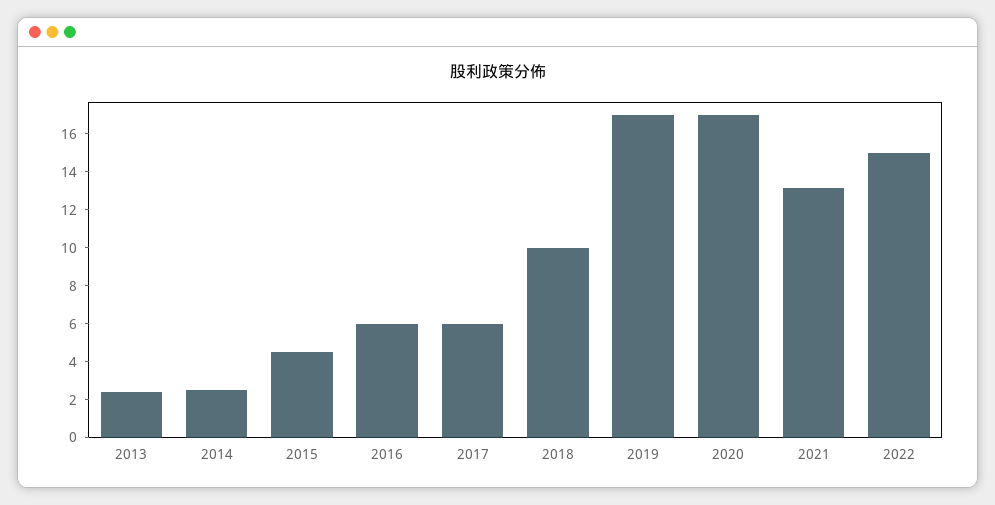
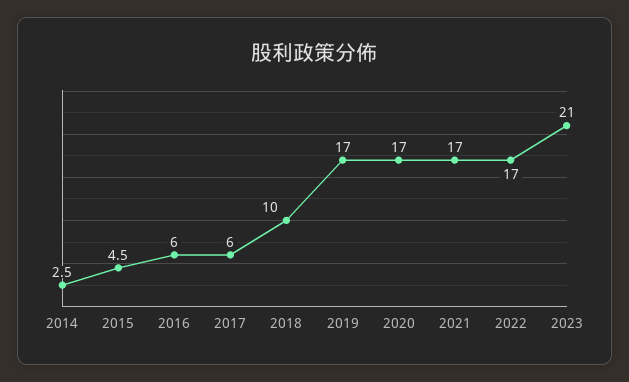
2013: 2.5 -> none
2021: 13 -> 17
2022: 15 -> 17
2023: none -> 21

